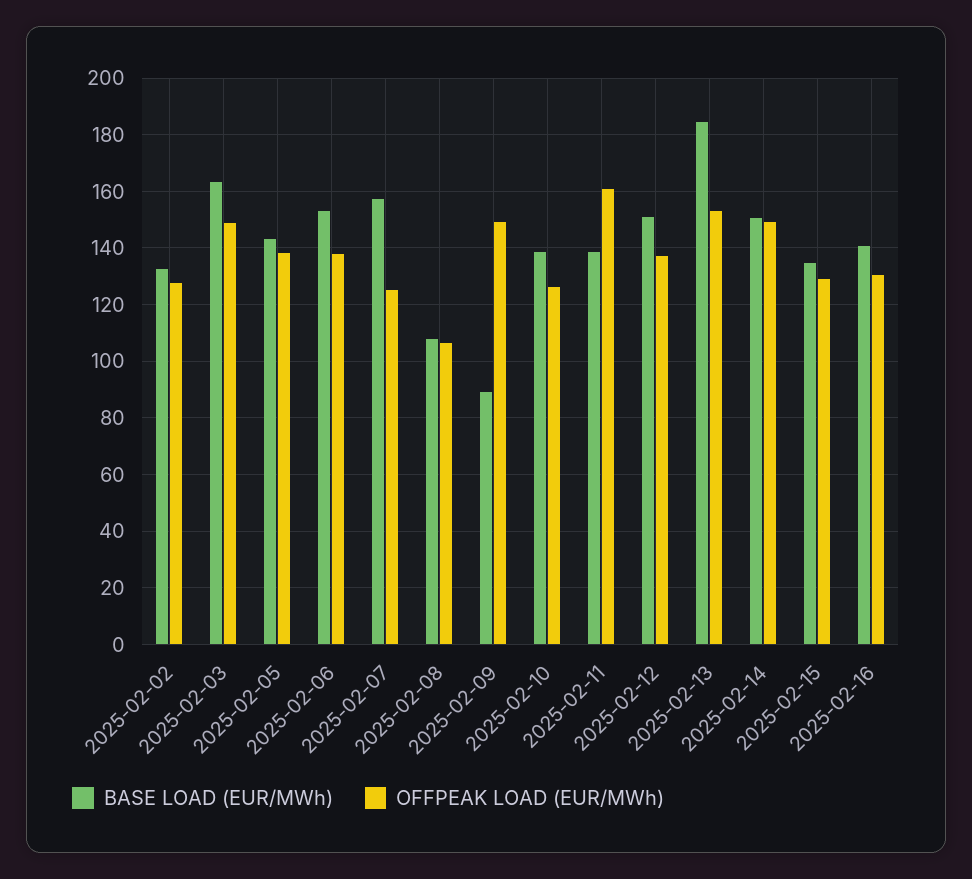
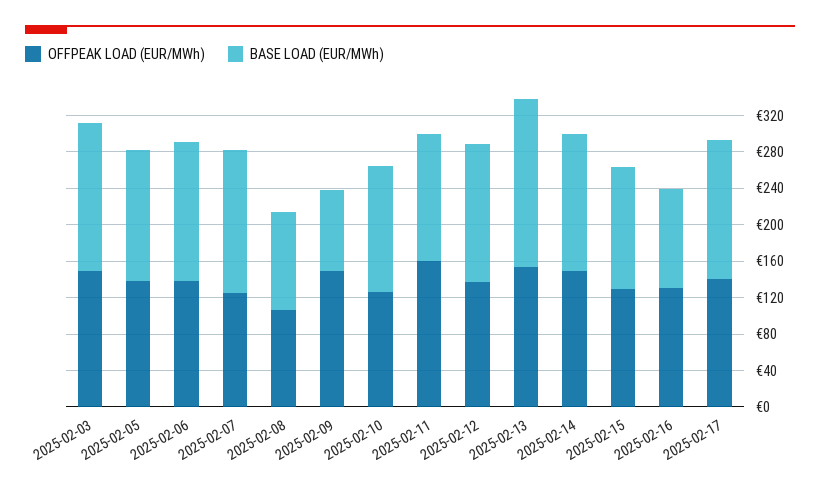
BASE LOAD (EUR/MWh), 2025-02-02: 132.5 -> none
OFFPEAK LOAD (EUR/MWh), 2025-02-02: 127.5 -> none
BASE LOAD (EUR/MWh), 2025-02-16: 140 -> 110
OFFPEAK LOAD (EUR/MWh), 2025-02-17: none -> 140
BASE LOAD (EUR/MWh), 2025-02-17: none -> 150

